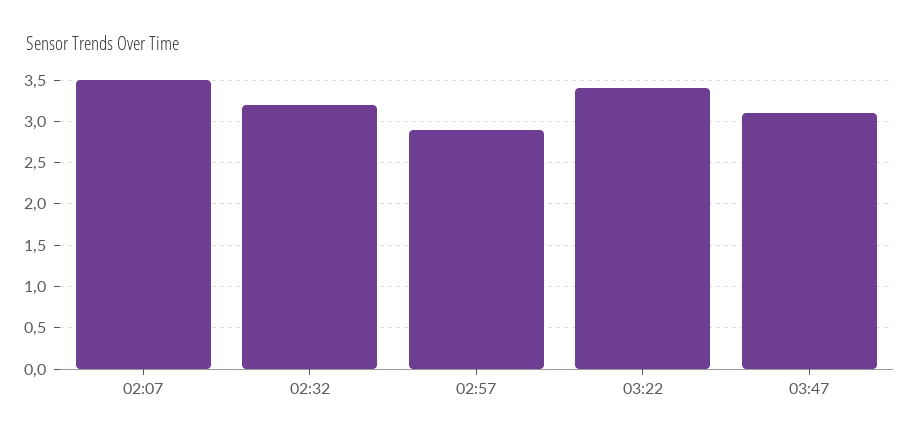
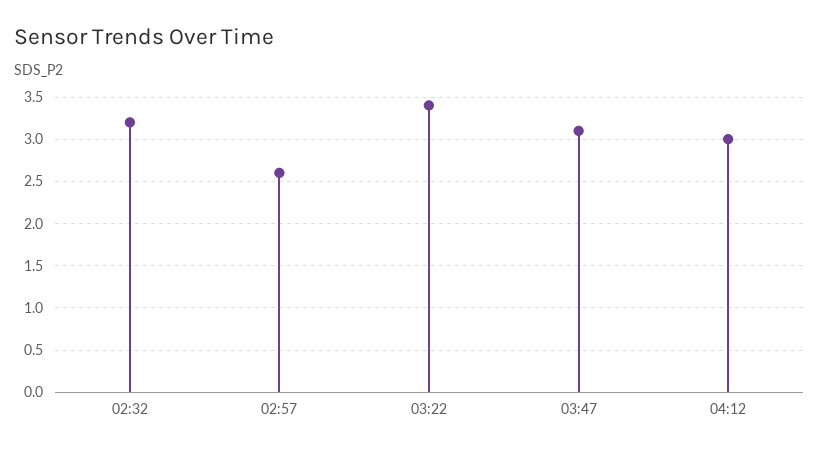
02:07: 3.5 -> none
02:57: 2.9 -> 2.6
04:12: none -> 3

